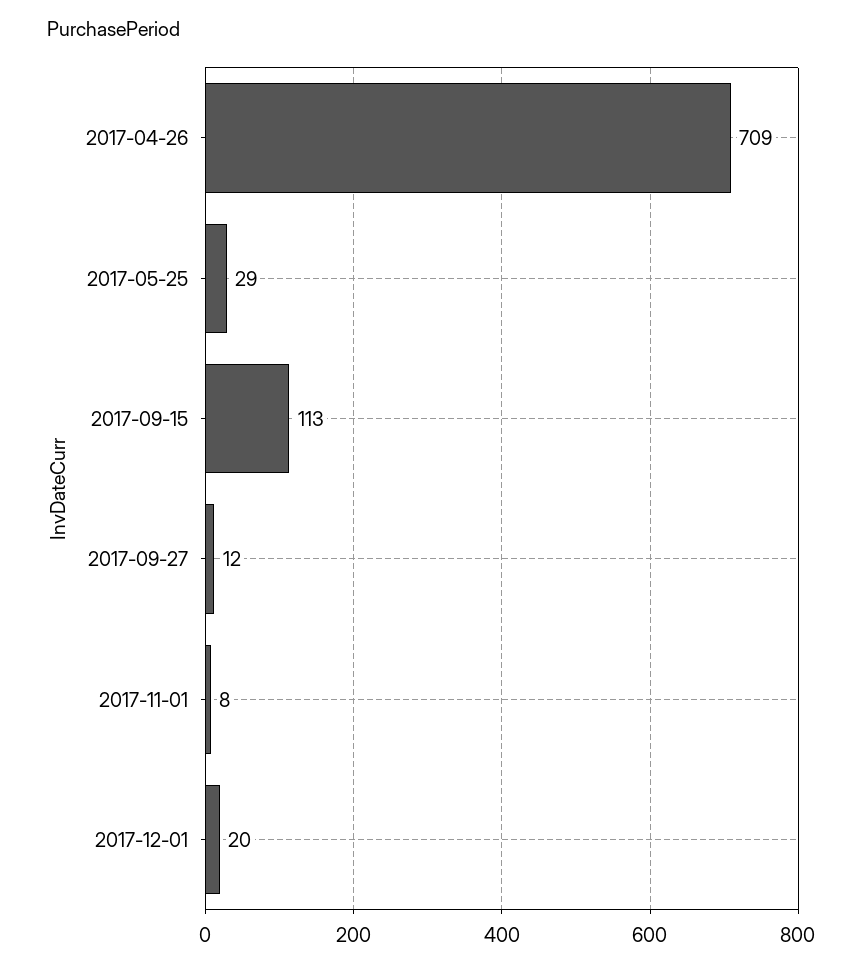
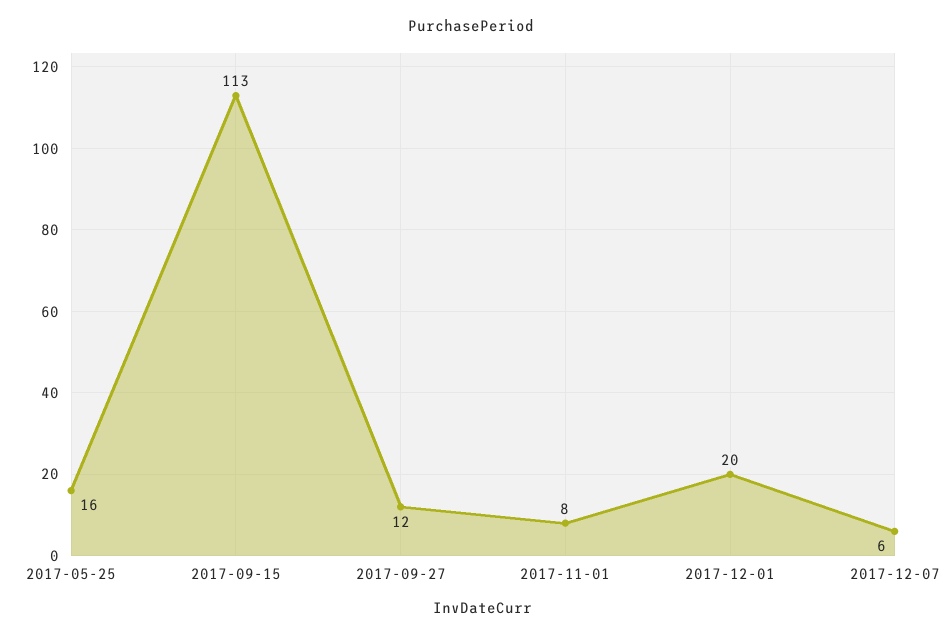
2017-04-26: 709 -> none
2017-05-25: 29 -> 16
2017-12-07: none -> 6

